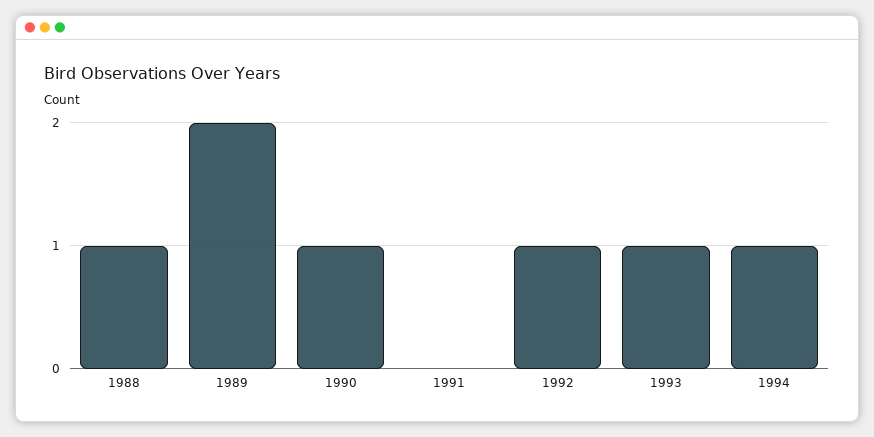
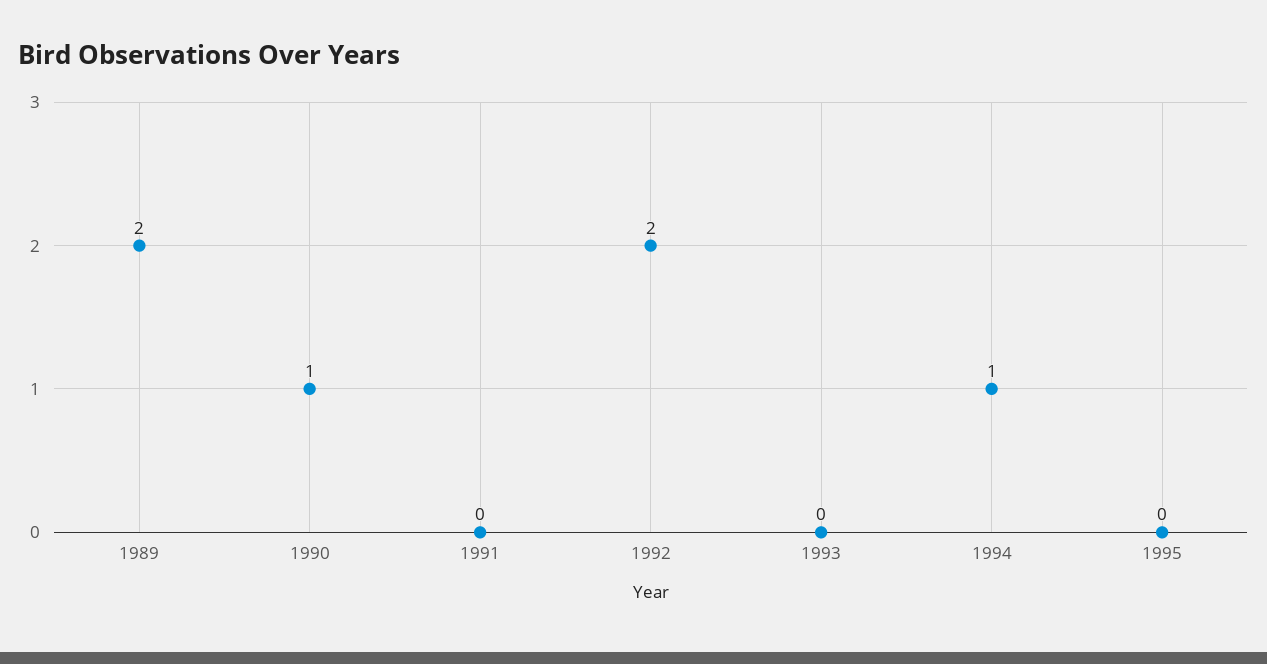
1988: 1 -> none
1992: 1 -> 2
1993: 1 -> 0
1995: none -> 0

